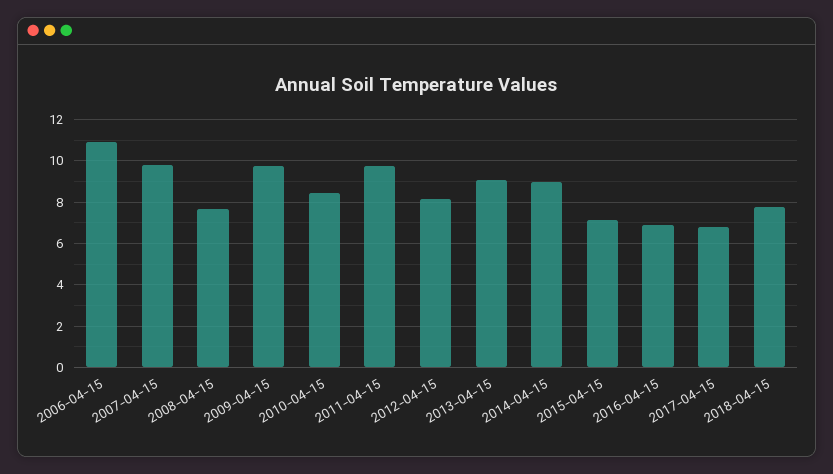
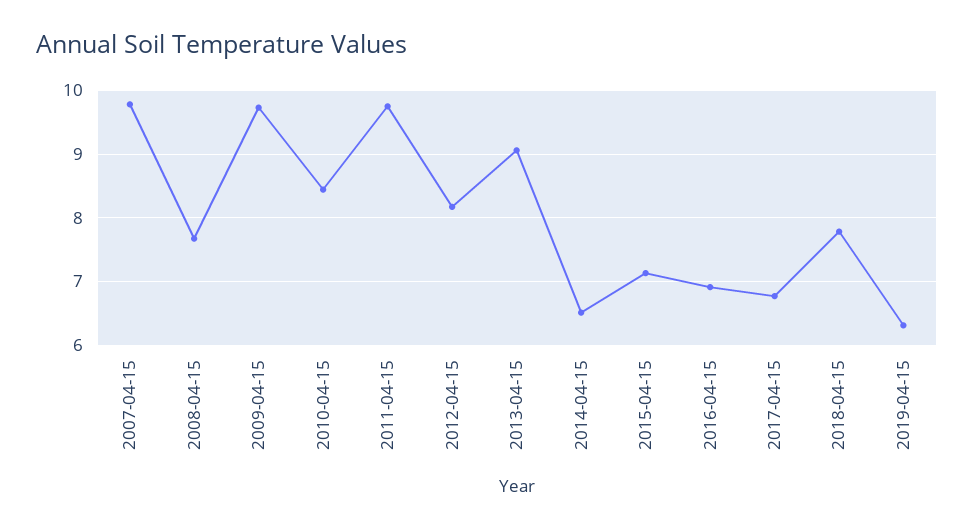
2006-04-15: 11 -> none
2014-04-15: 9 -> 6.5
2019-04-15: none -> 6.3

